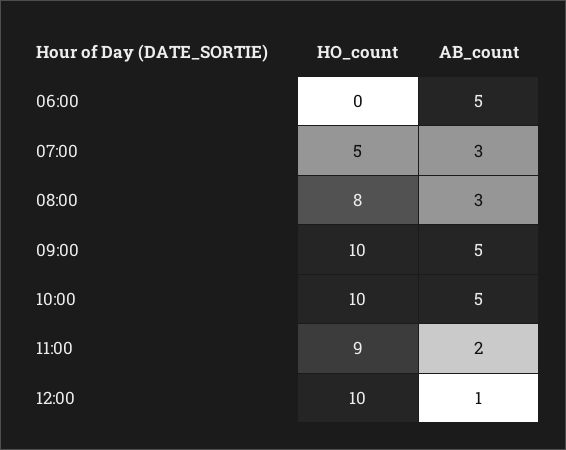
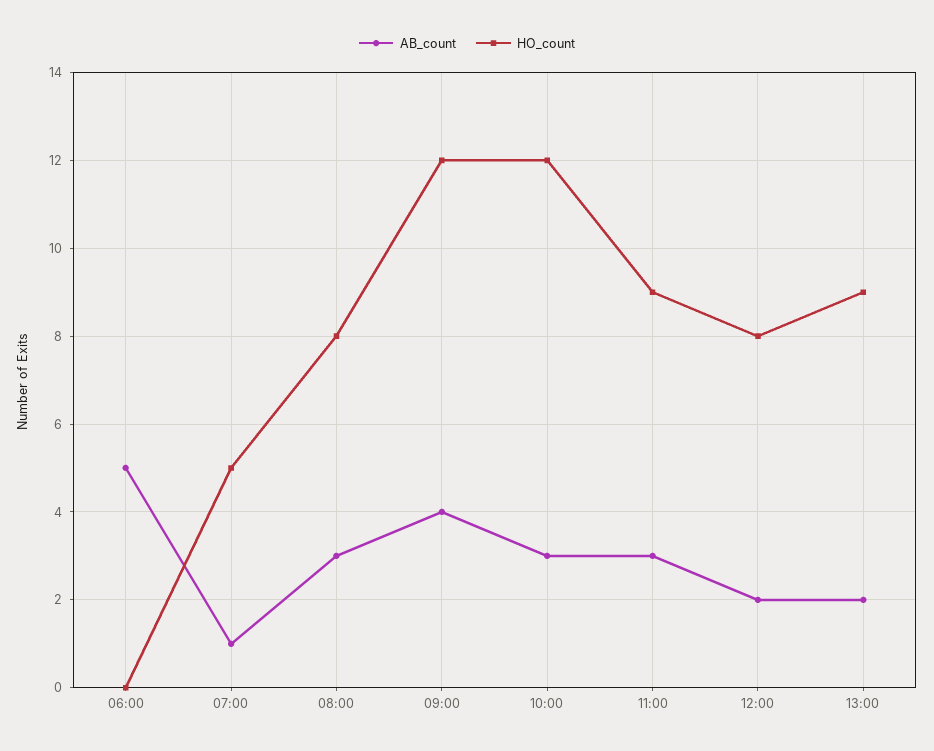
AB_count, 07:00: 3 -> 1
HO_count, 09:00: 10 -> 12
AB_count, 09:00: 5 -> 4
HO_count, 10:00: 10 -> 12
AB_count, 10:00: 5 -> 3
AB_count, 11:00: 2 -> 3
HO_count, 12:00: 10 -> 8
AB_count, 12:00: 1 -> 2
AB_count, 13:00: none -> 2
HO_count, 13:00: none -> 9

